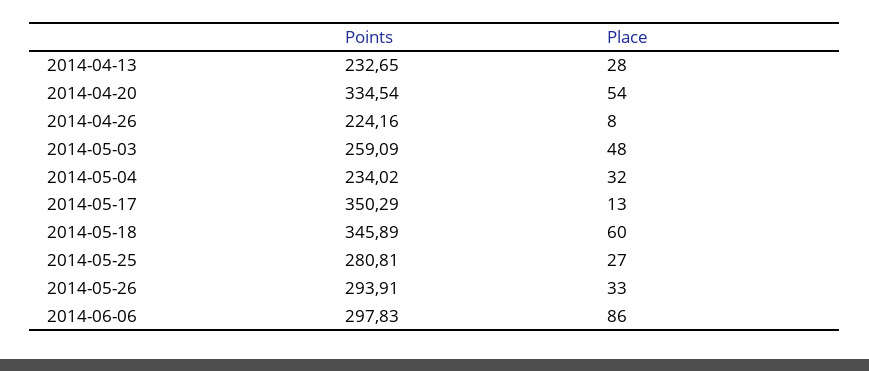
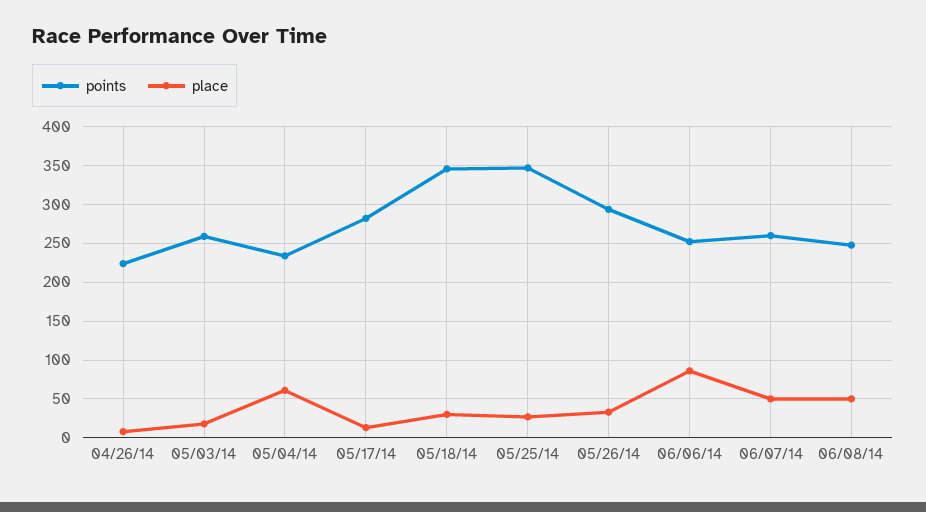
Points, 2014-04-13: 232.65 -> none
Place, 2014-04-13: 28 -> none
Points, 2014-04-20: 334.54 -> none
Place, 2014-04-20: 54 -> none
Place, 2014-05-03: 48 -> 20
Place, 2014-05-04: 32 -> 60
Points, 2014-05-17: 350.29 -> 280
Place, 2014-05-18: 60 -> 30
Points, 2014-05-25: 280.81 -> 350
Points, 2014-06-06: 297.83 -> 250
Points, 06/07/14: none -> 260
Place, 06/07/14: none -> 50
Points, 06/08/14: none -> 250
Place, 06/08/14: none -> 50

